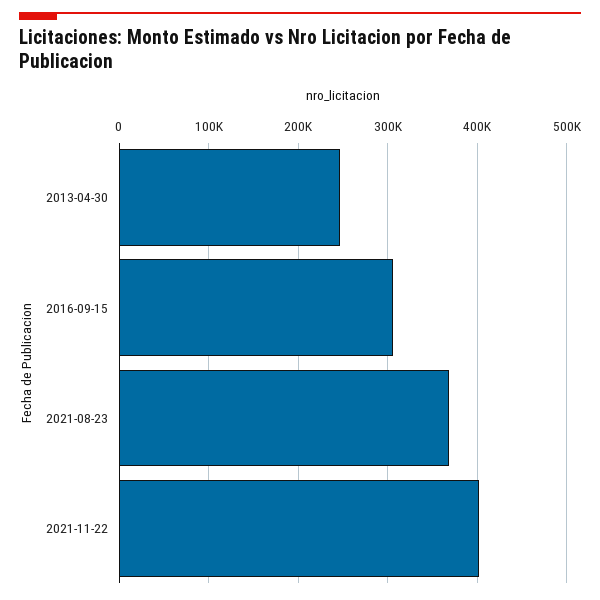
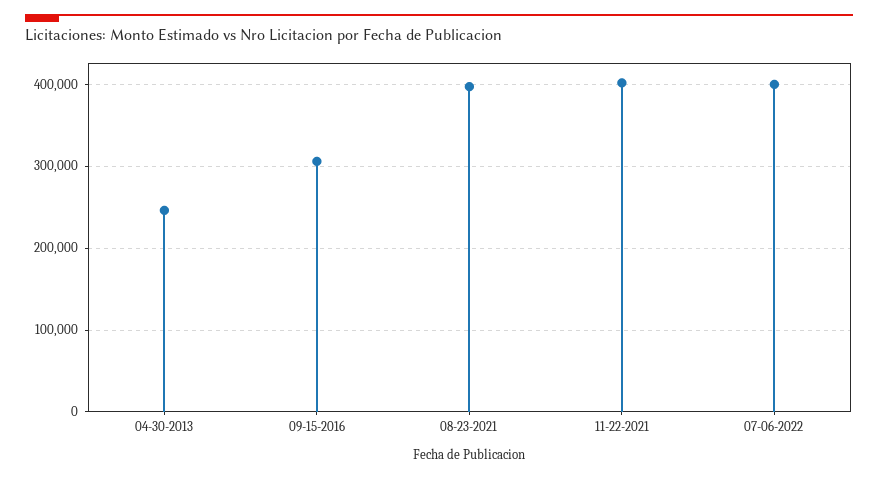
2021-08-23: 370000 -> 400000
07-06-2022: none -> 400000

